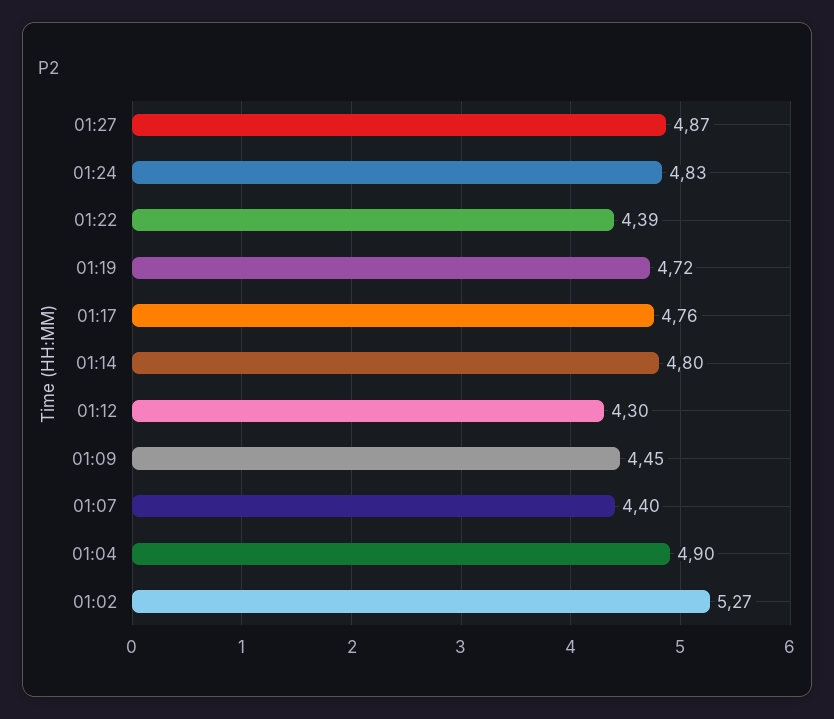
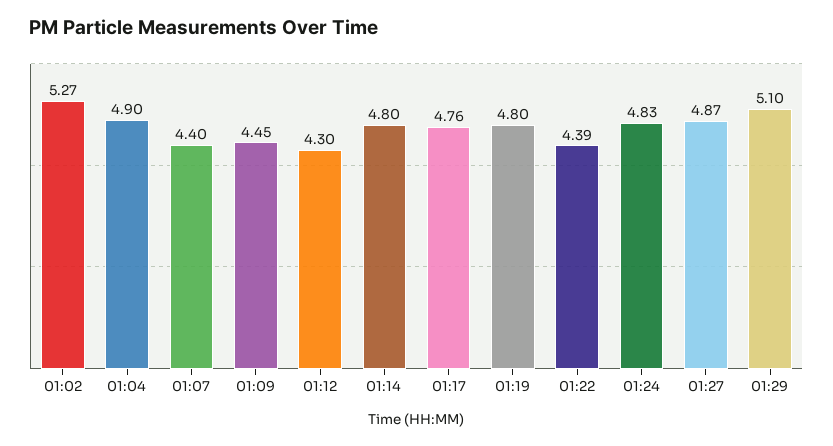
01:19: 4.72 -> 4.8
01:29: none -> 5.1

